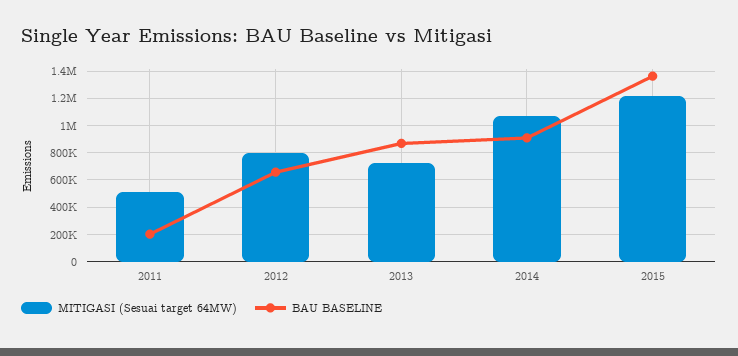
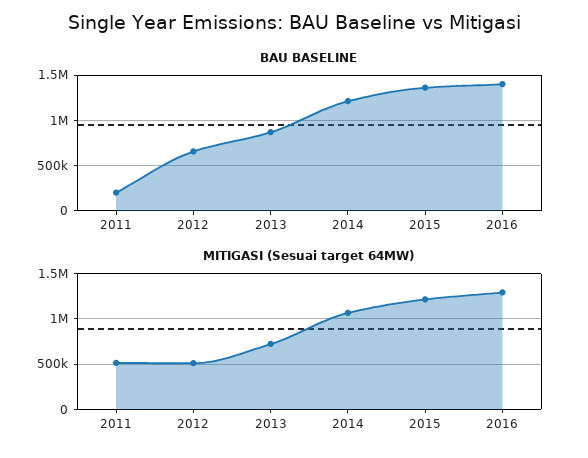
MITIGASI (Sesuai target 64MW), 2012: 800000 -> 500000
BAU BASELINE, 2014: 900000 -> 1200000
BAU BASELINE, 2016: none -> 1400000
MITIGASI (Sesuai target 64MW), 2016: none -> 1300000

